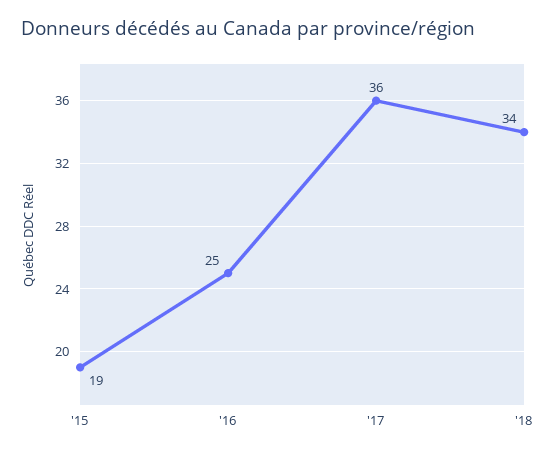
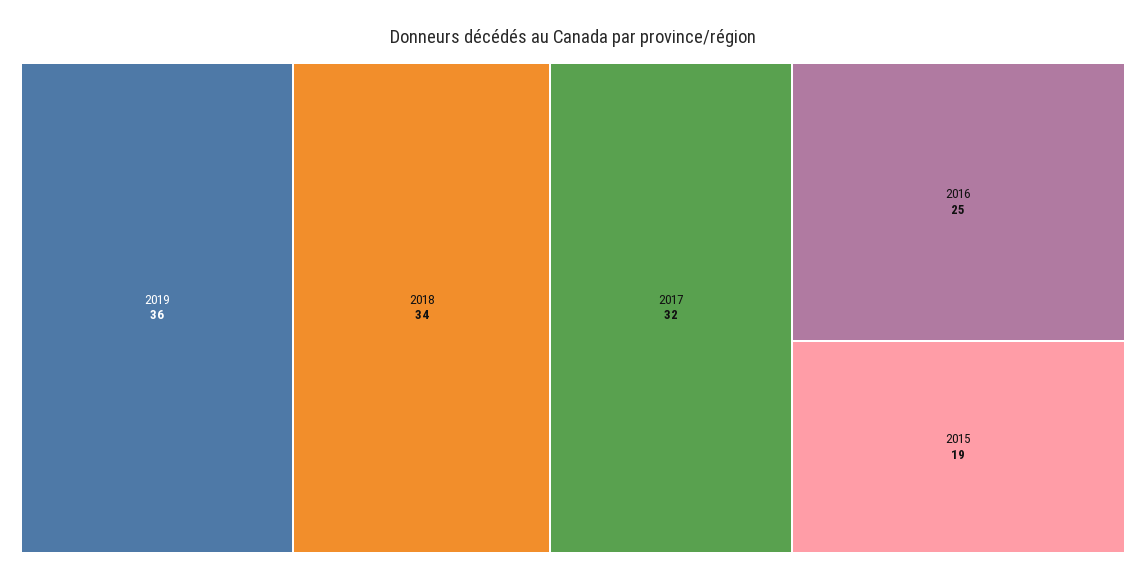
'17: 36 -> 32
2019: none -> 36

